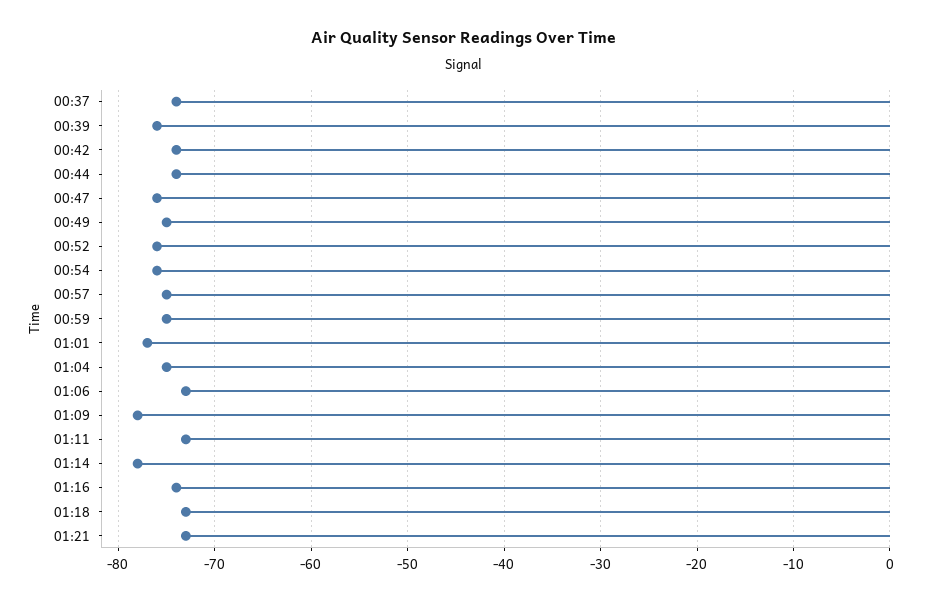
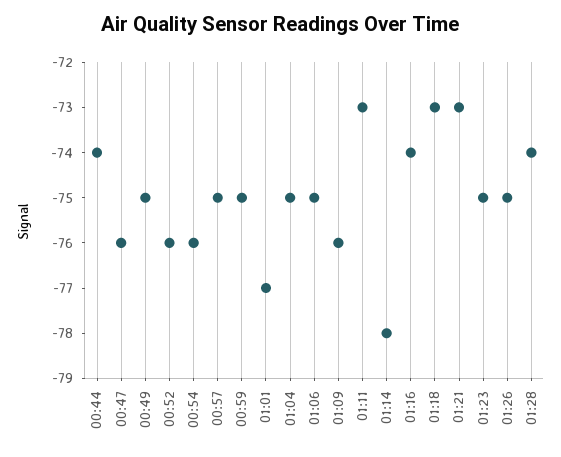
00:37: -74 -> none
00:39: -76 -> none
00:42: -74 -> none
01:06: -73 -> -75
01:09: -78 -> -76
01:23: none -> -75
01:26: none -> -75
01:28: none -> -74

